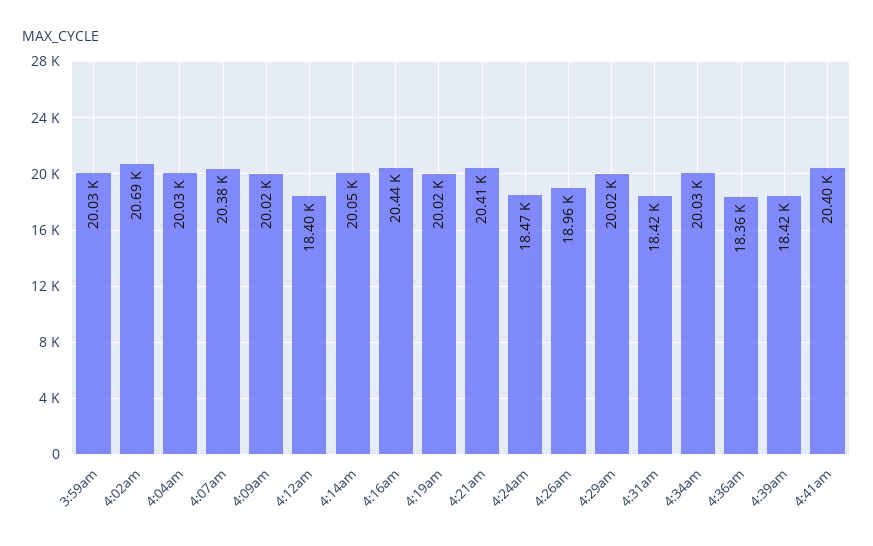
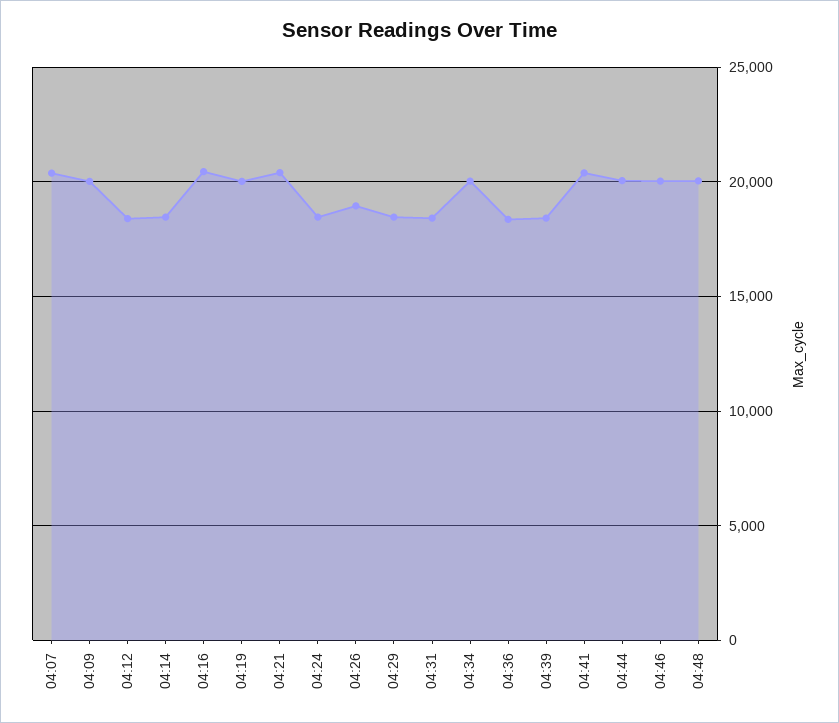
3:59am: 20030 -> none
4:02am: 20690 -> none
4:04am: 20030 -> none
4:14am: 20050 -> 18500
4:29am: 20020 -> 18500
04:44: none -> 20000
04:46: none -> 20000
04:48: none -> 20000

